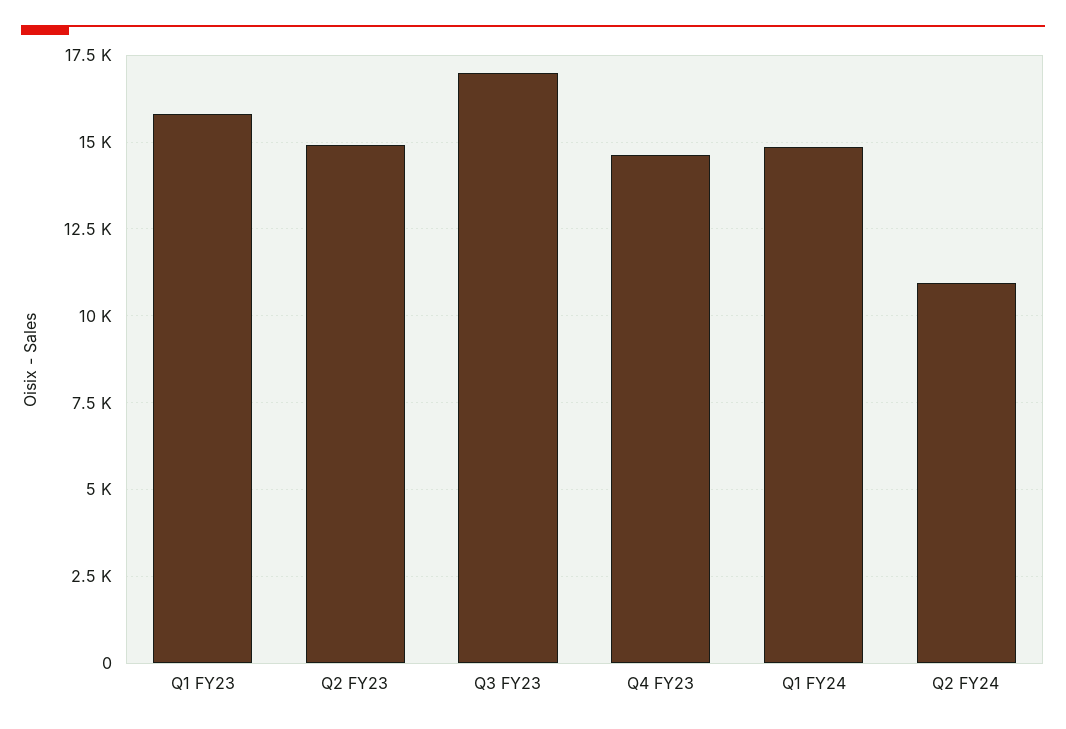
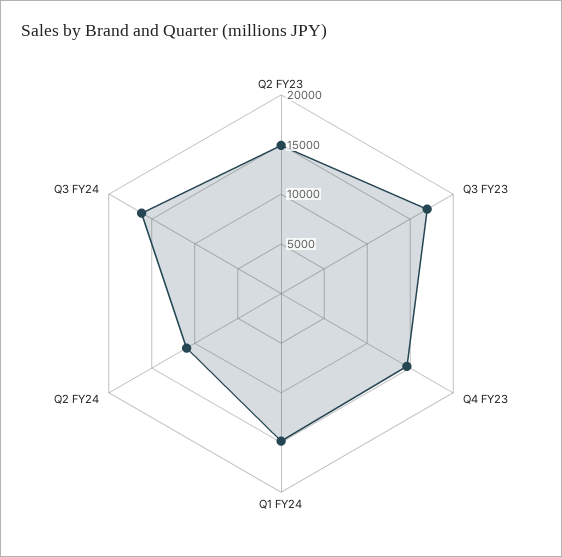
Q1 FY23: 15750 -> none
Q3 FY24: none -> 16000

